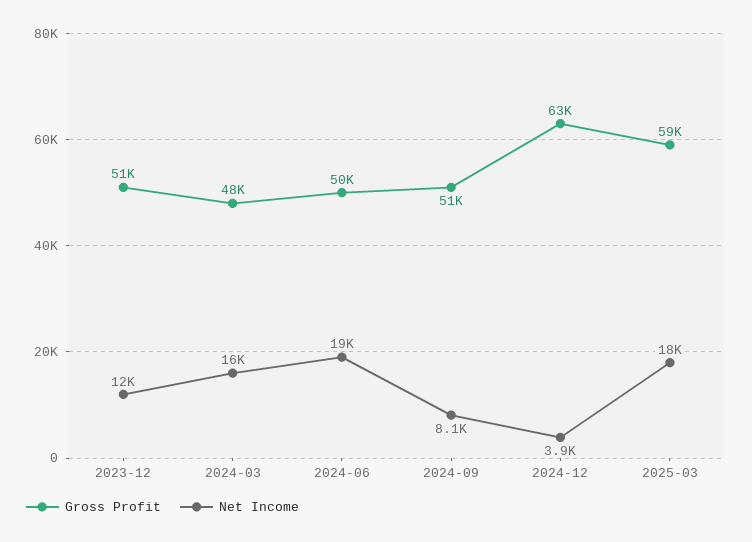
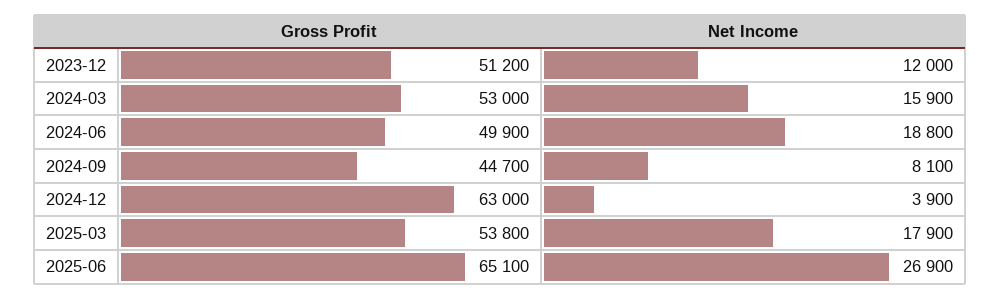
Gross Profit, 2024-03: 48000 -> 53000
Gross Profit, 2024-09: 51000 -> 44700
Gross Profit, 2025-03: 59000 -> 53800
Gross Profit, 2025-06: none -> 65100
Net Income, 2025-06: none -> 26900

